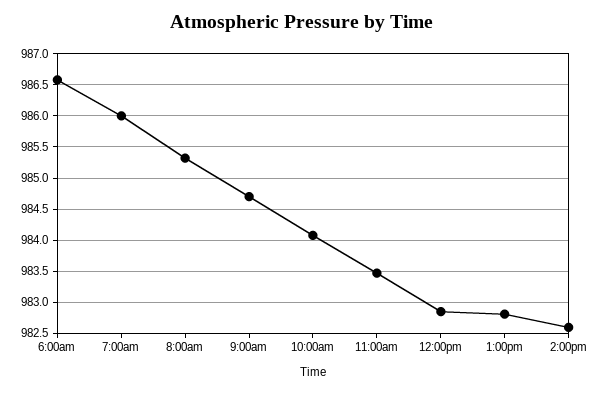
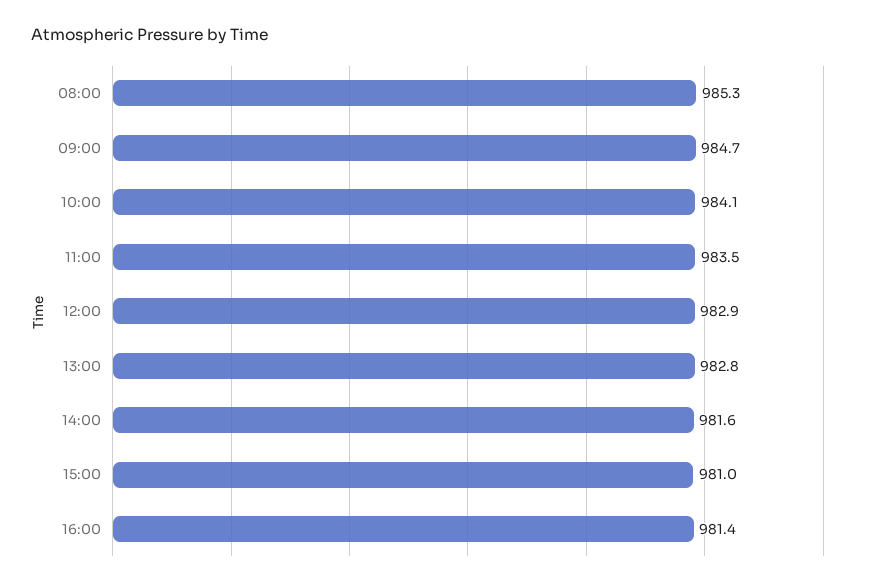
6:00am: 986.6 -> none
7:00am: 986 -> none
2:00pm: 982.6 -> 981.6
15:00: none -> 981
16:00: none -> 981.4

